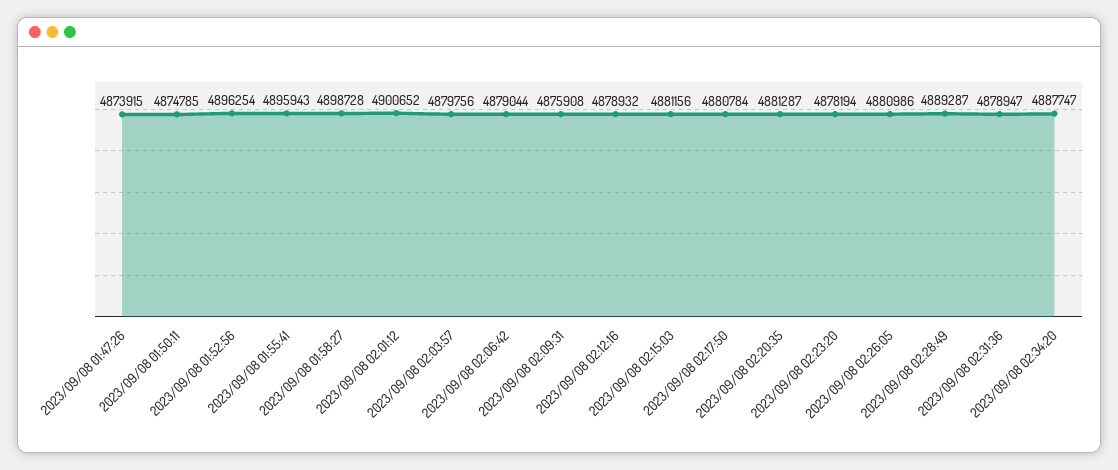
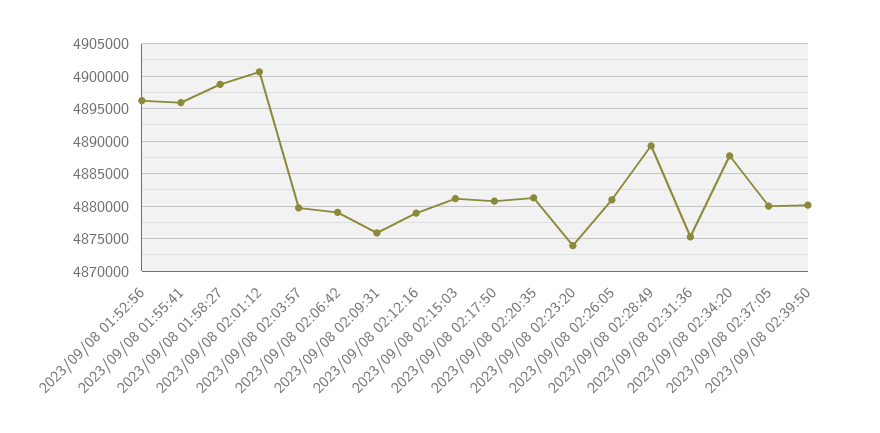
2023/09/08 01:47:26: 4873915 -> none
2023/09/08 01:50:11: 4874785 -> none
2023/09/08 02:23:20: 4878194 -> 4874000
2023/09/08 02:31:36: 4878947 -> 4875000
2023/09/08 02:37:05: none -> 4880000
2023/09/08 02:39:50: none -> 4880000

